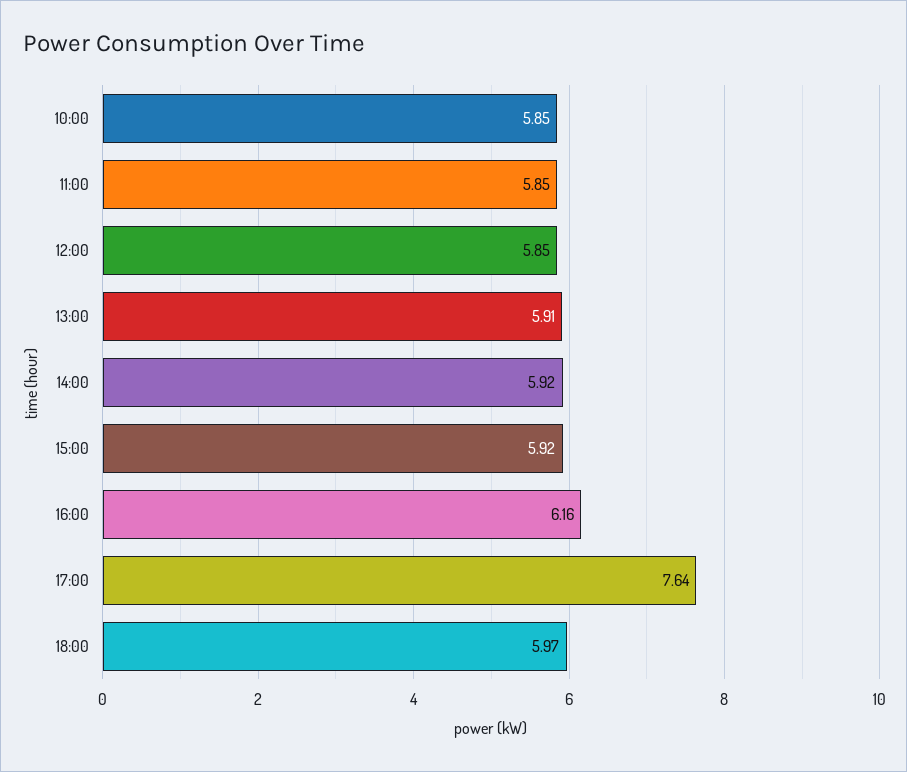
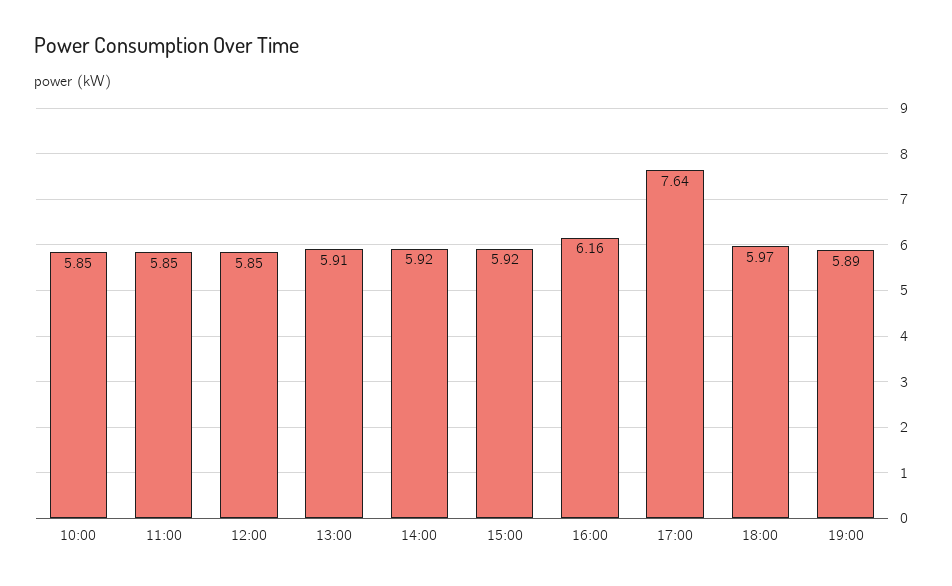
19:00: none -> 5.89

